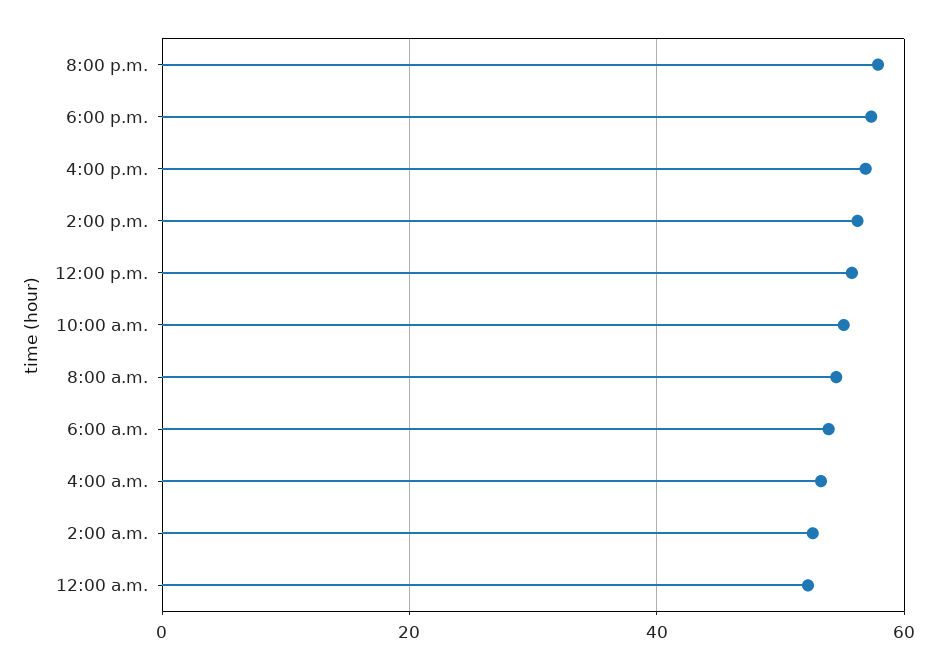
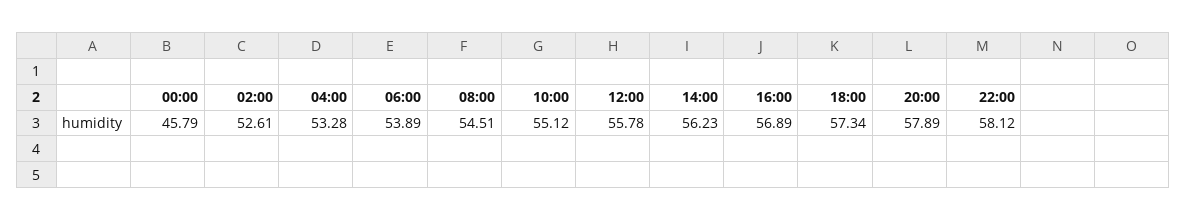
12:00 a.m.: 52 -> 45.79
22:00: none -> 58.12

